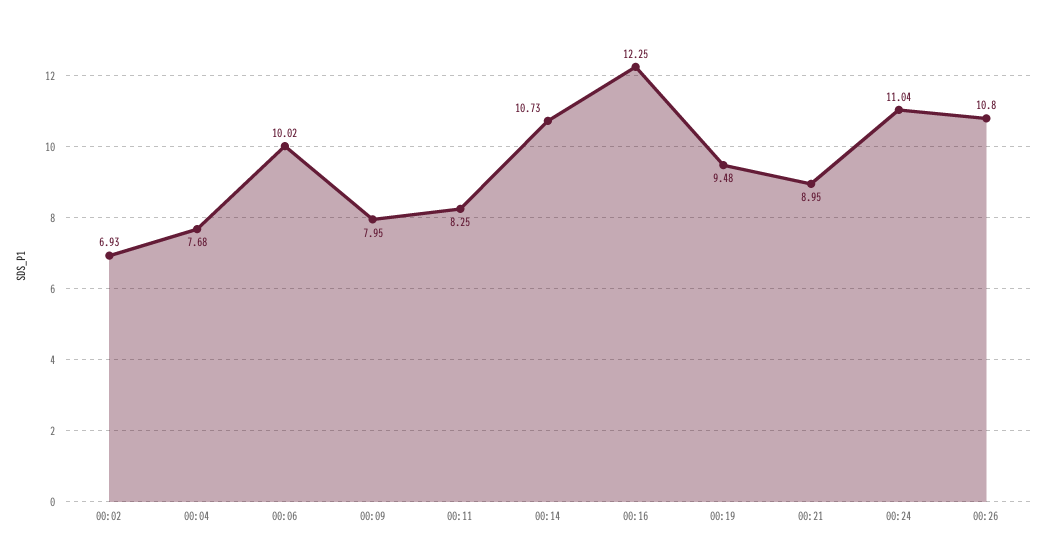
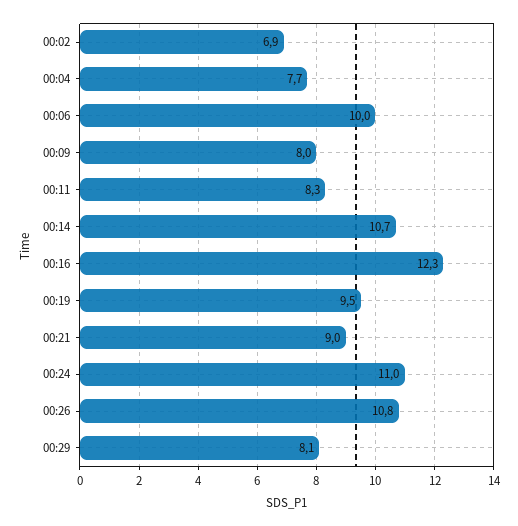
00:29: none -> 8.1

